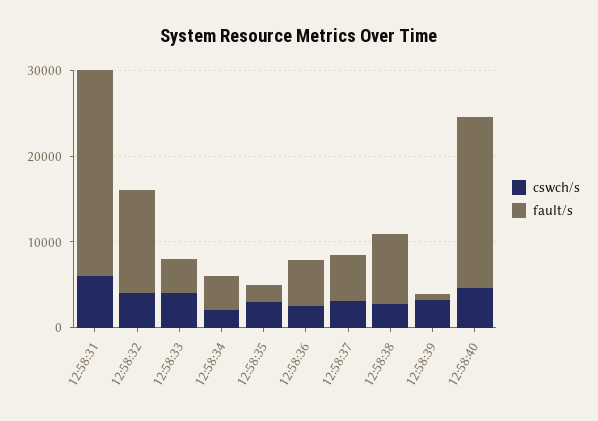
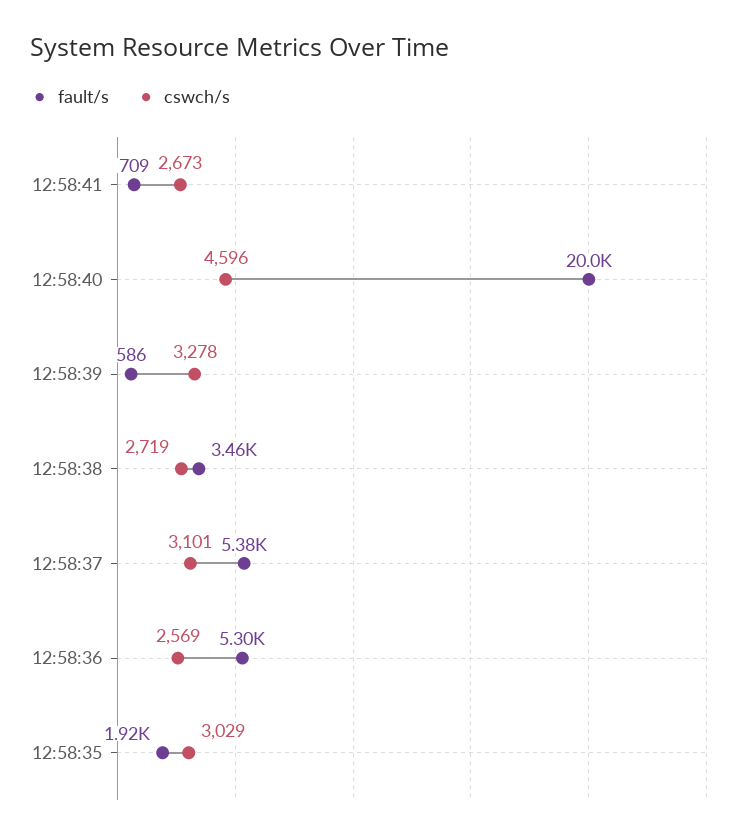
cswch/s, 12:58:31: 6000 -> none
fault/s, 12:58:31: 24000 -> none
cswch/s, 12:58:32: 4000 -> none
fault/s, 12:58:32: 12000 -> none
cswch/s, 12:58:33: 4000 -> none
fault/s, 12:58:33: 4000 -> none
cswch/s, 12:58:34: 2000 -> none
fault/s, 12:58:34: 4000 -> none
fault/s, 12:58:38: 8000 -> 3460
fault/s, 12:58:41: none -> 709
cswch/s, 12:58:41: none -> 2673

